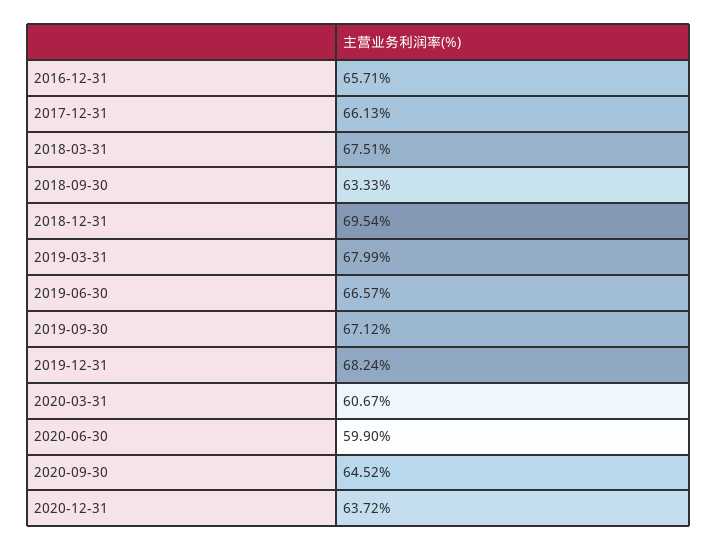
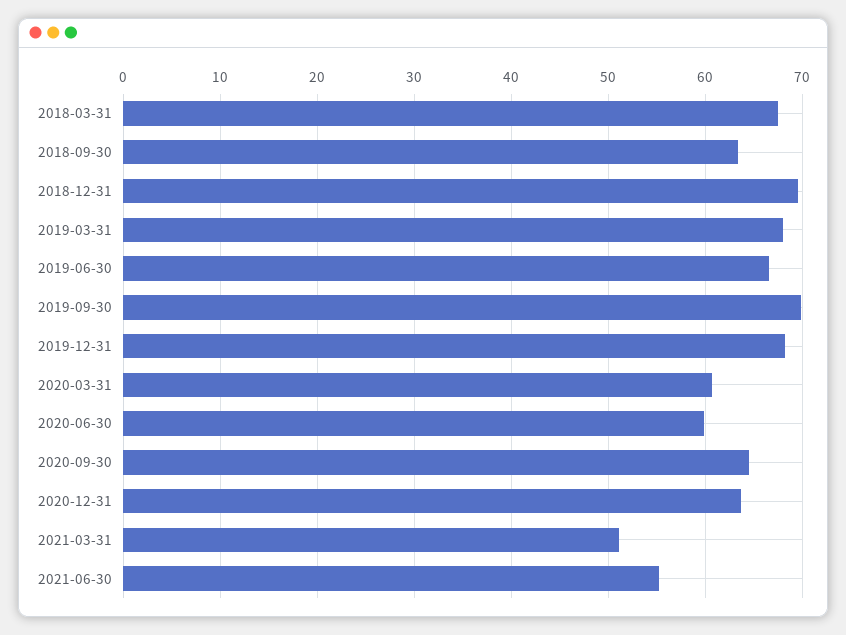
2016-12-31: 65.71 -> none
2017-12-31: 66.13 -> none
2019-09-30: 67.12 -> 70
2021-03-31: none -> 51
2021-06-30: none -> 55

